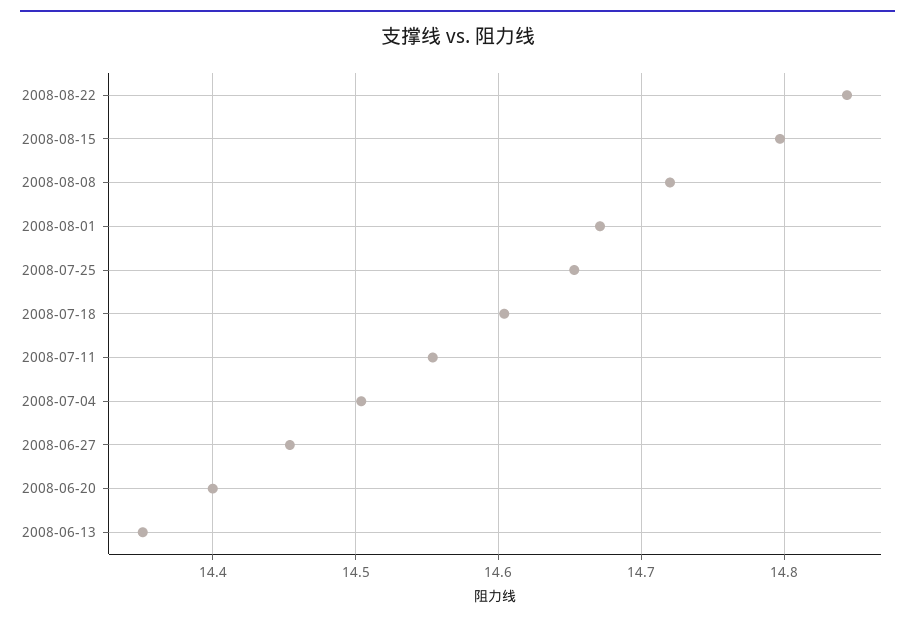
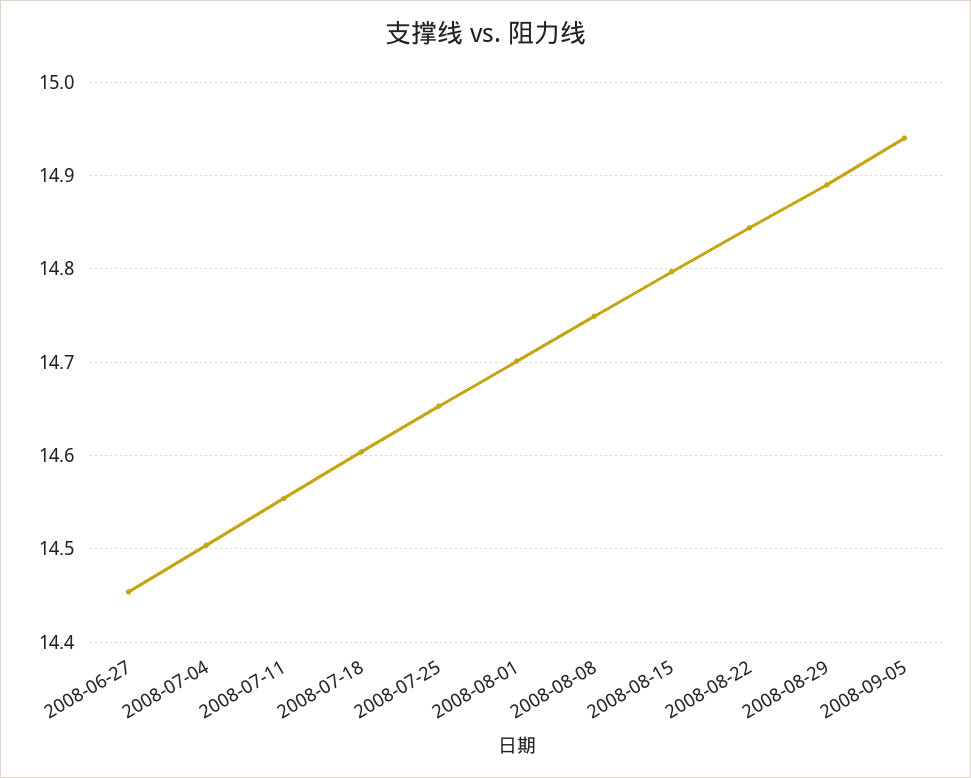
2008-08-08: 14.72 -> 14.75
2008-08-01: 14.67 -> 14.7
2008-06-20: 14.4 -> none
2008-06-13: 14.35 -> none
2008-08-29: none -> 14.89
2008-09-05: none -> 14.94

